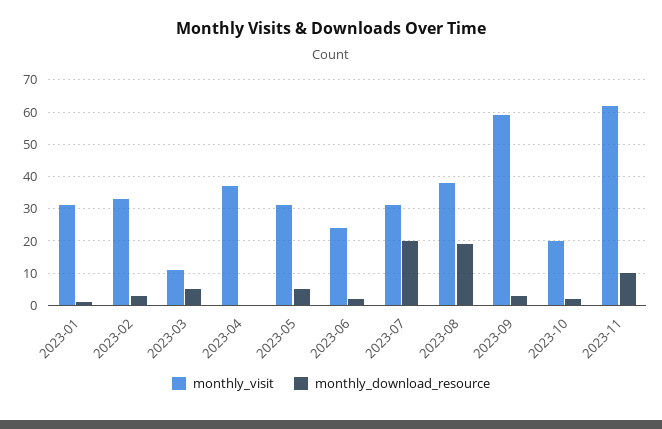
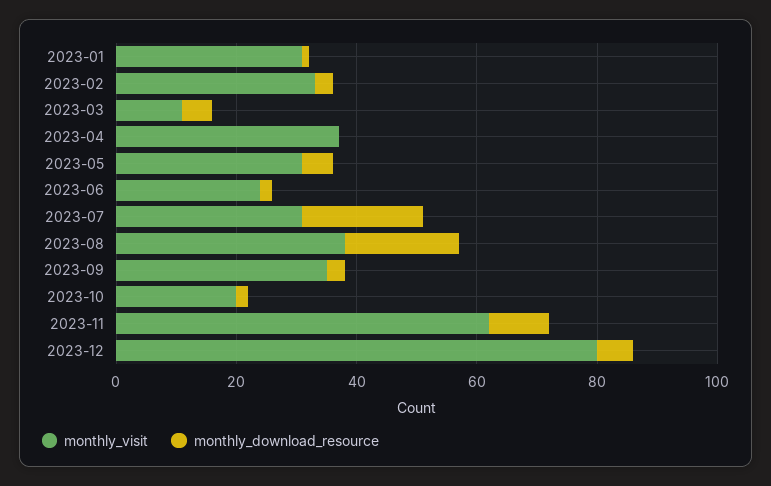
monthly_visit, 2023-09: 60 -> 35
monthly_visit, 2023-12: none -> 80
monthly_download_resource, 2023-12: none -> 5

